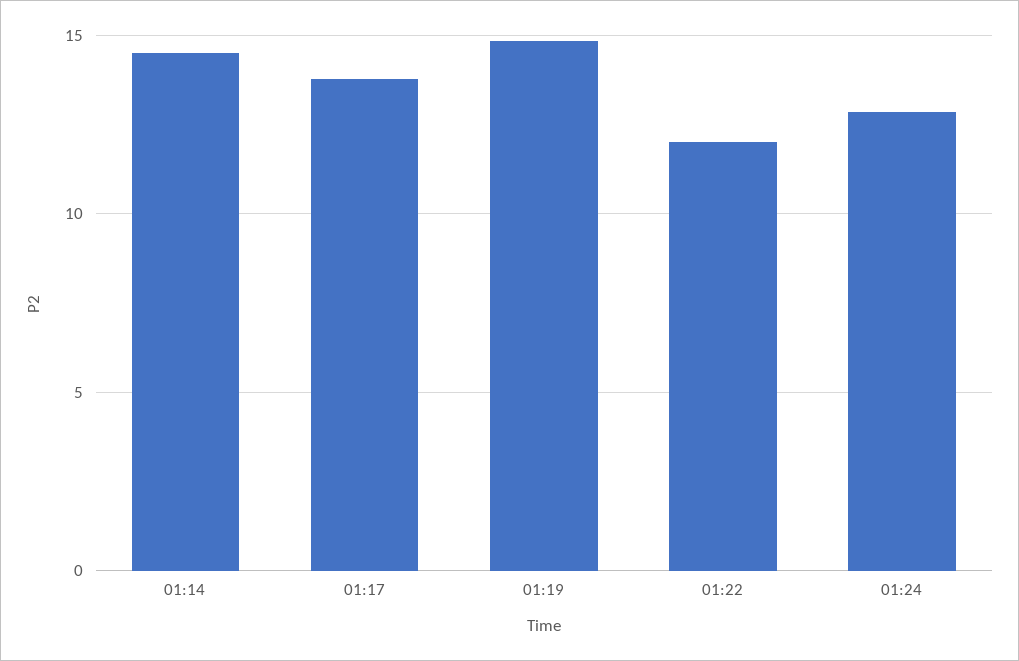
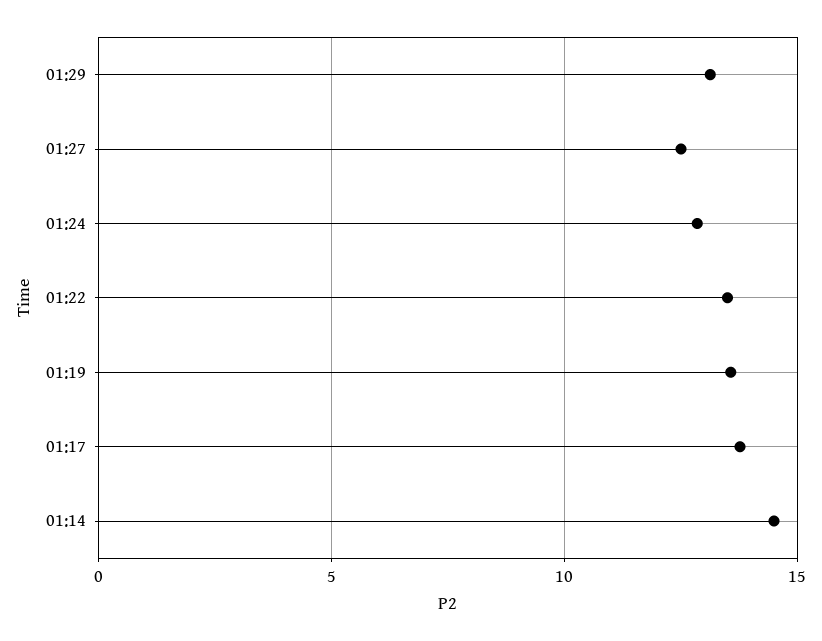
01:19: 15 -> 13.5
01:22: 12 -> 13.5
01:29: none -> 13
01:27: none -> 12.5

